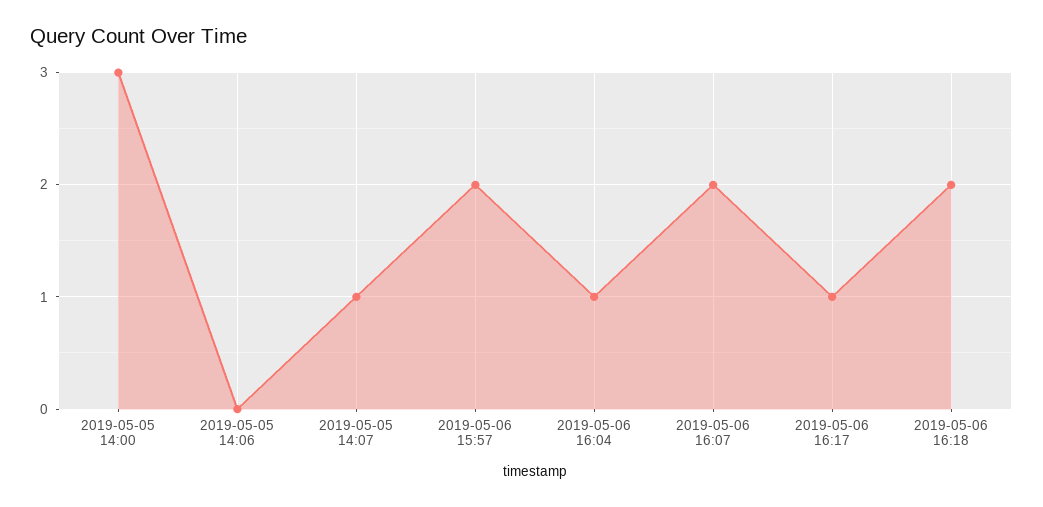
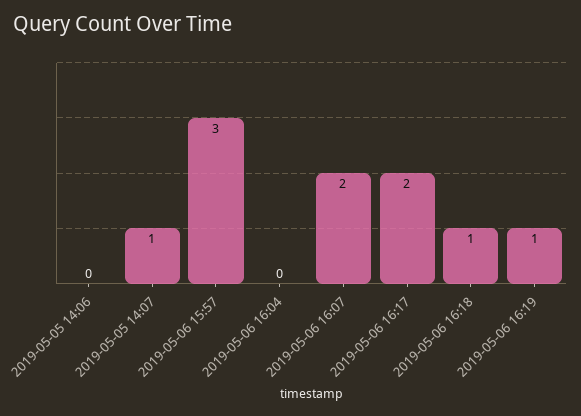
2019-05-05 14:00: 3 -> none
2019-05-06 15:57: 2 -> 3
2019-05-06 16:04: 1 -> 0
2019-05-06 16:17: 1 -> 2
2019-05-06 16:18: 2 -> 1
2019-05-06 16:19: none -> 1

